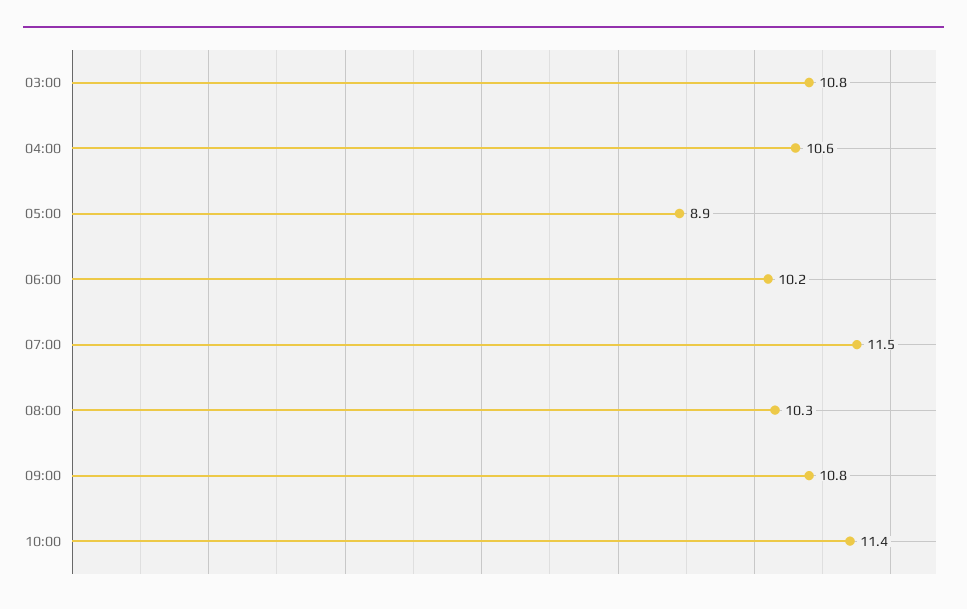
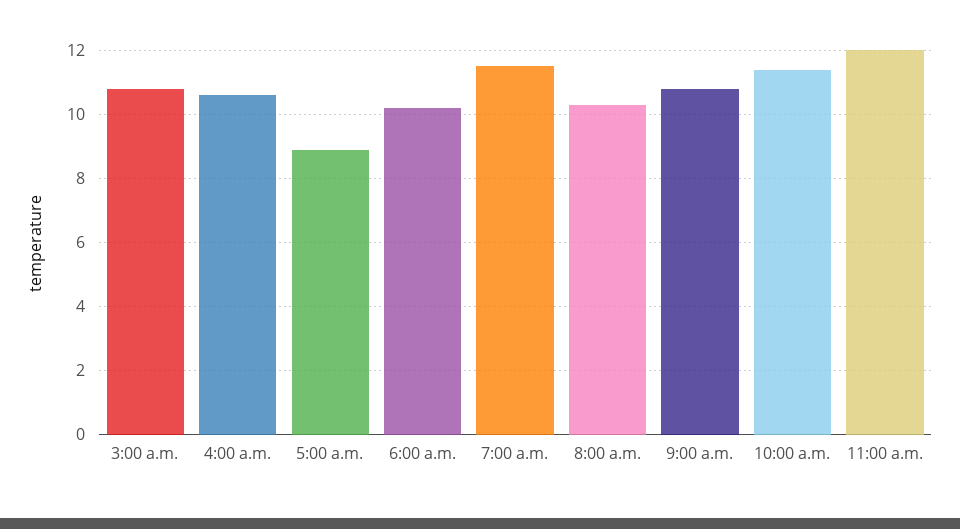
11:00 a.m.: none -> 12

